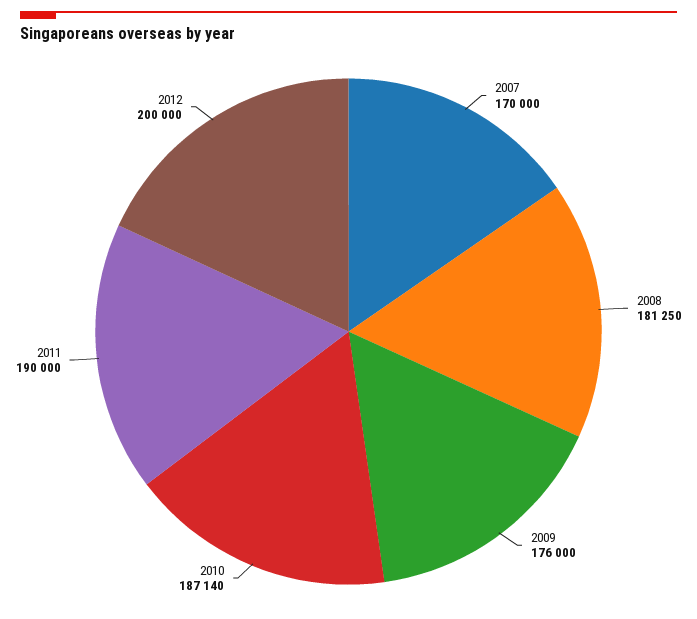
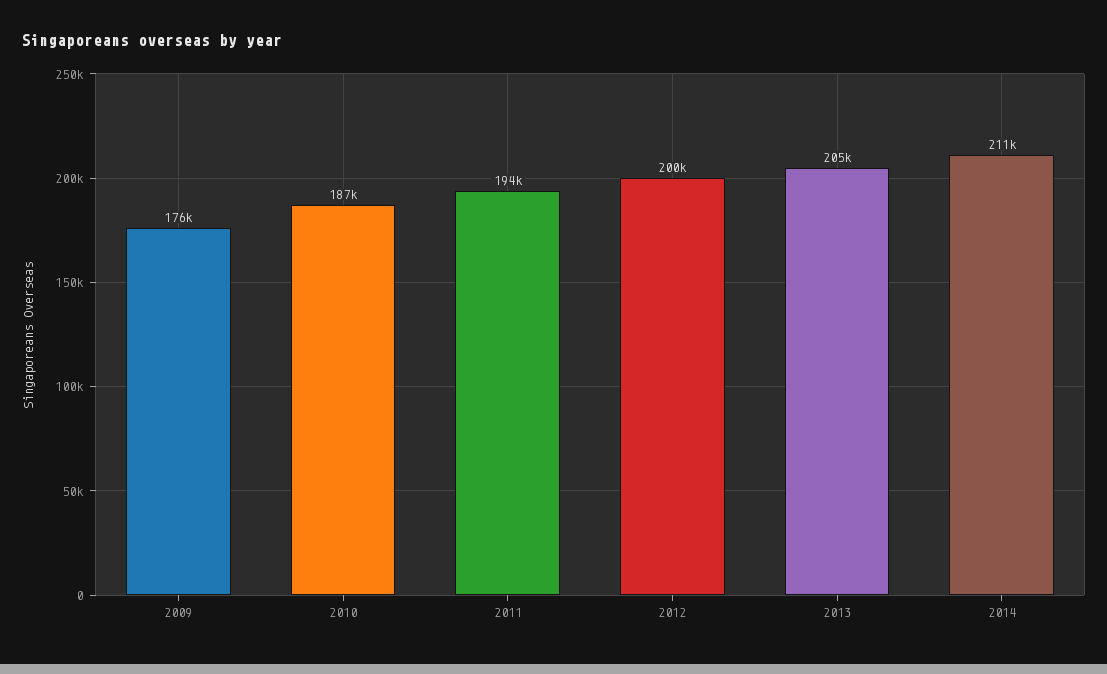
2007: 170000 -> none
2008: 181250 -> none
2011: 190000 -> 194000
2013: none -> 205000
2014: none -> 211000

